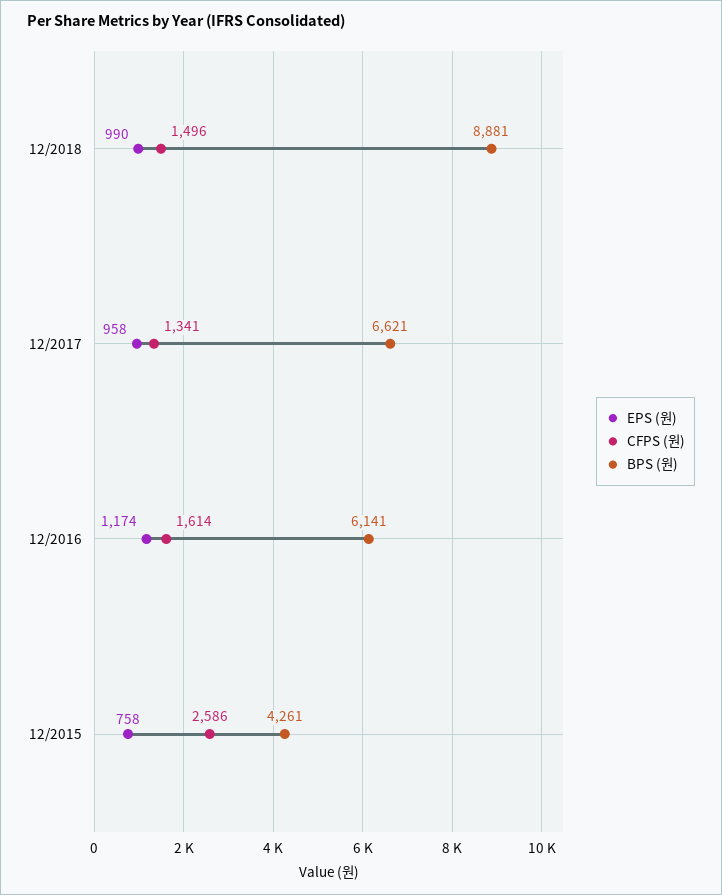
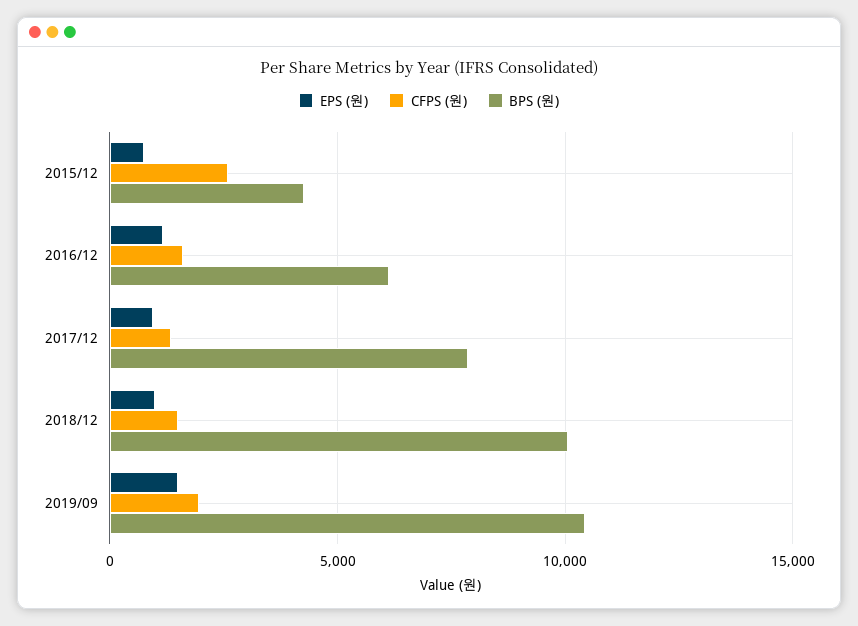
BPS (원), 12/2018: 8881 -> 10000
BPS (원), 12/2017: 6621 -> 8000
EPS (원), 2019/09: none -> 1500
CFPS (원), 2019/09: none -> 2000
BPS (원), 2019/09: none -> 10500

